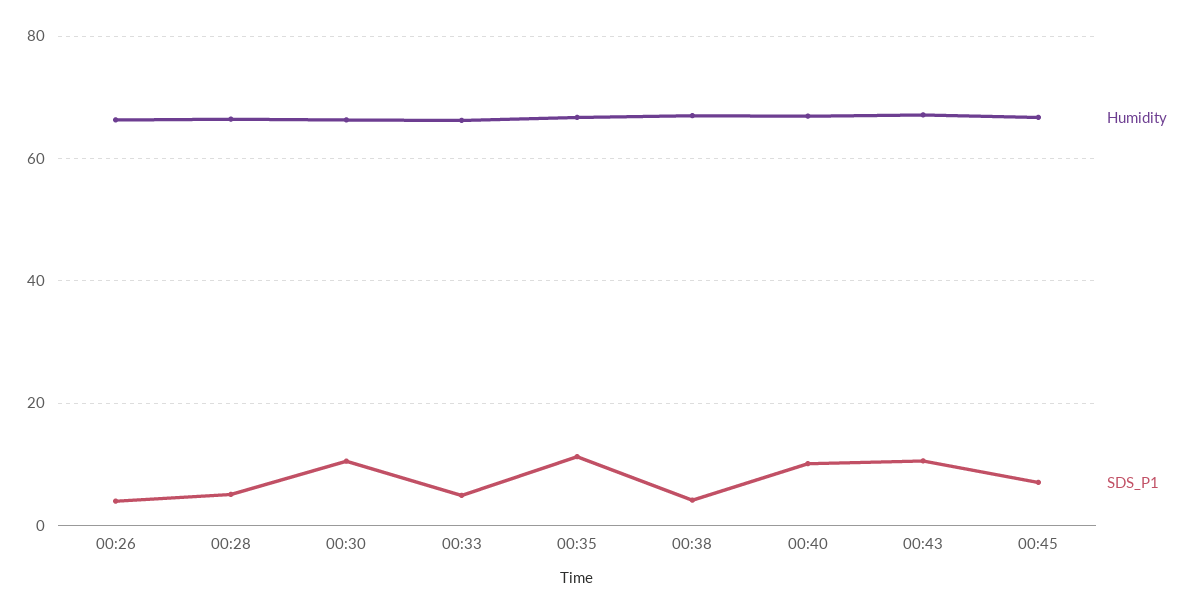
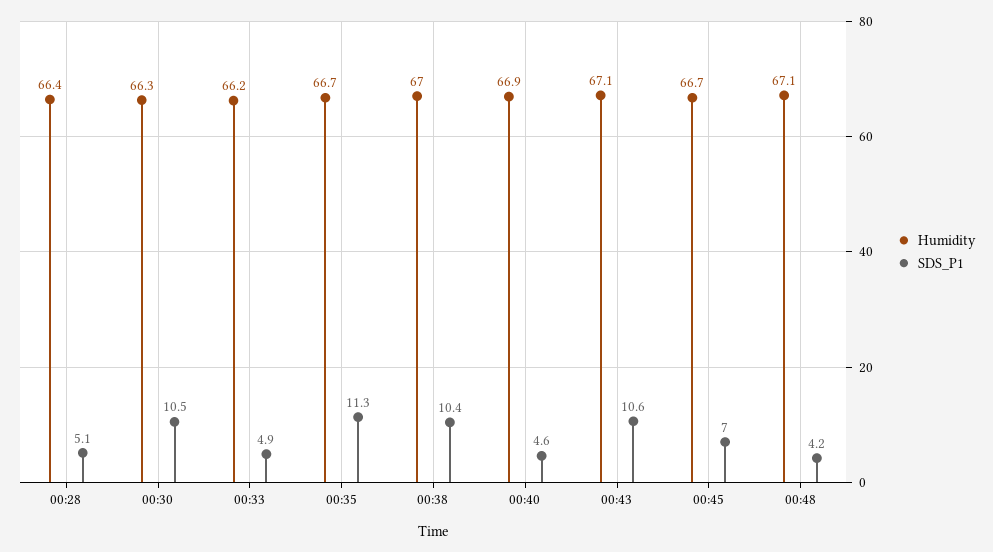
Humidity, 00:26: 66 -> none
SDS_P1, 00:26: 4 -> none
SDS_P1, 00:38: 4 -> 10.4
SDS_P1, 00:40: 10 -> 4.6
Humidity, 00:48: none -> 67.1
SDS_P1, 00:48: none -> 4.2

